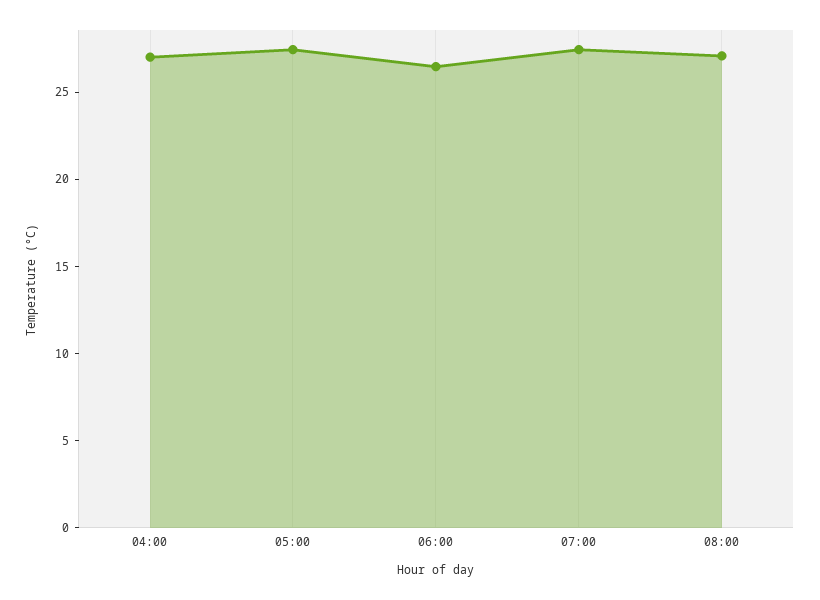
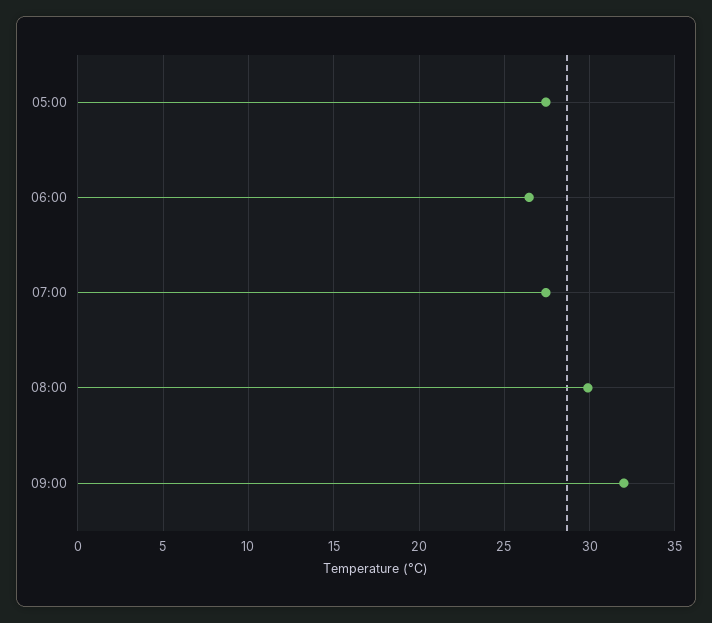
04:00: 27 -> none
08:00: 27 -> 30
09:00: none -> 32

